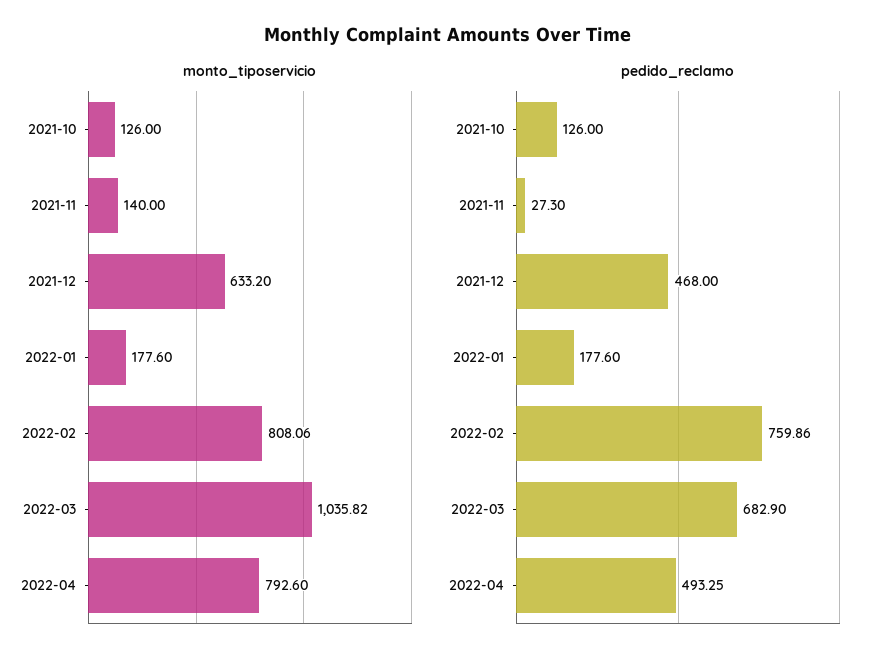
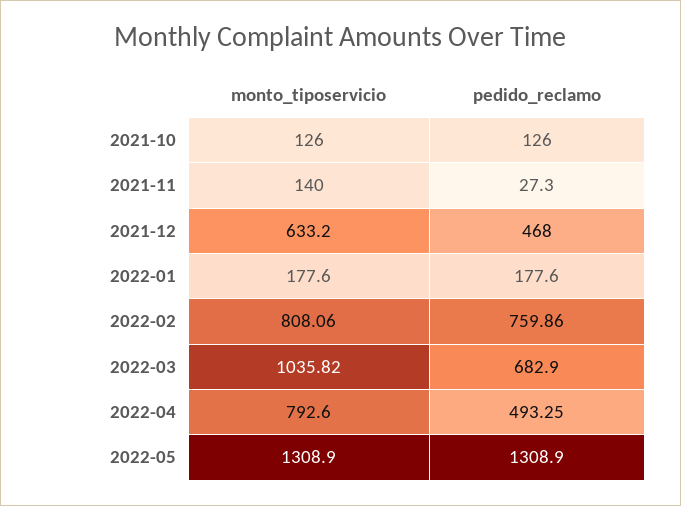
monto_tiposervicio, 2022-05: none -> 1308.9
pedido_reclamo, 2022-05: none -> 1308.9

